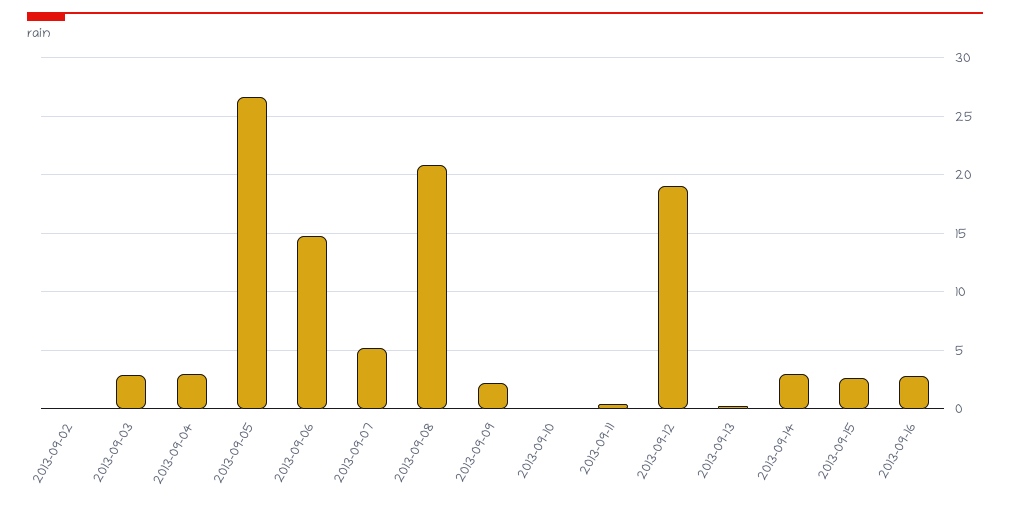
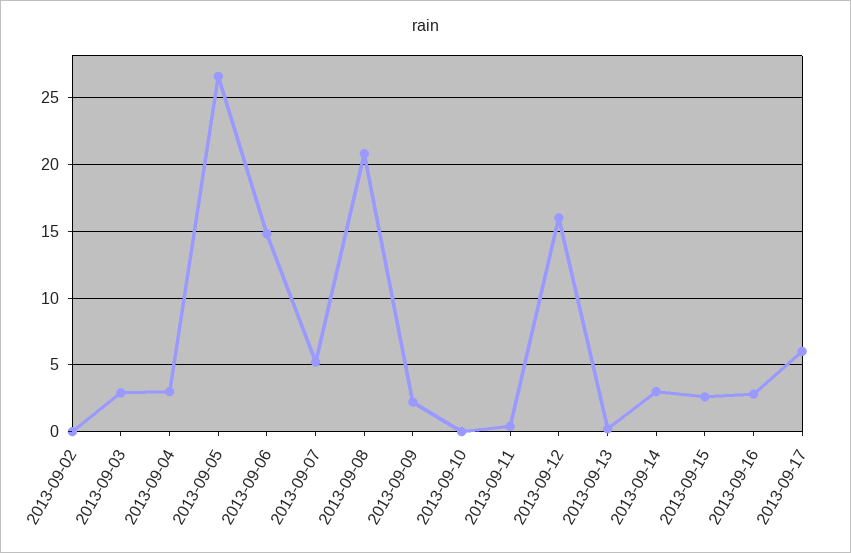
2013-09-12: 19 -> 16
2013-09-17: none -> 6

